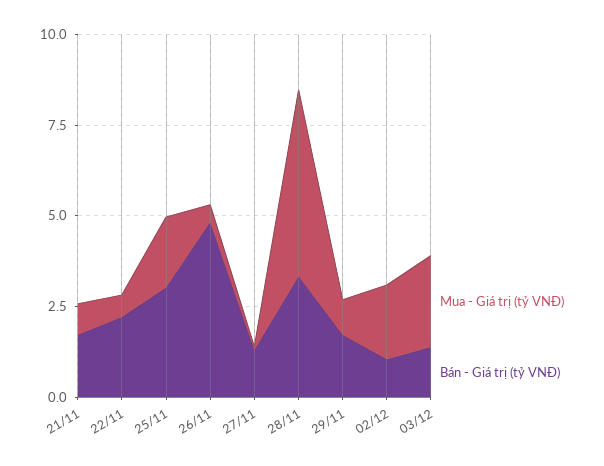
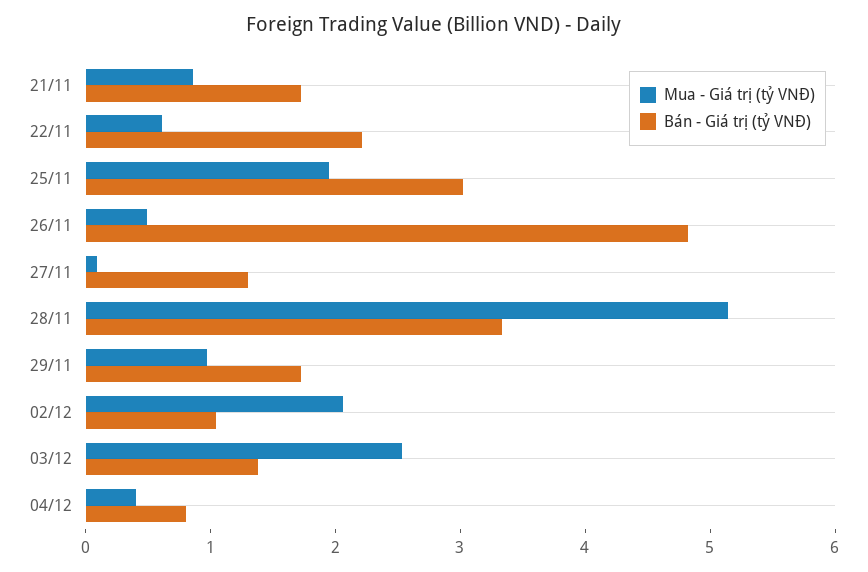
Mua - Giá trị (tỷ VNĐ), 04/12: none -> 0.4
Bán - Giá trị (tỷ VNĐ), 04/12: none -> 0.8

